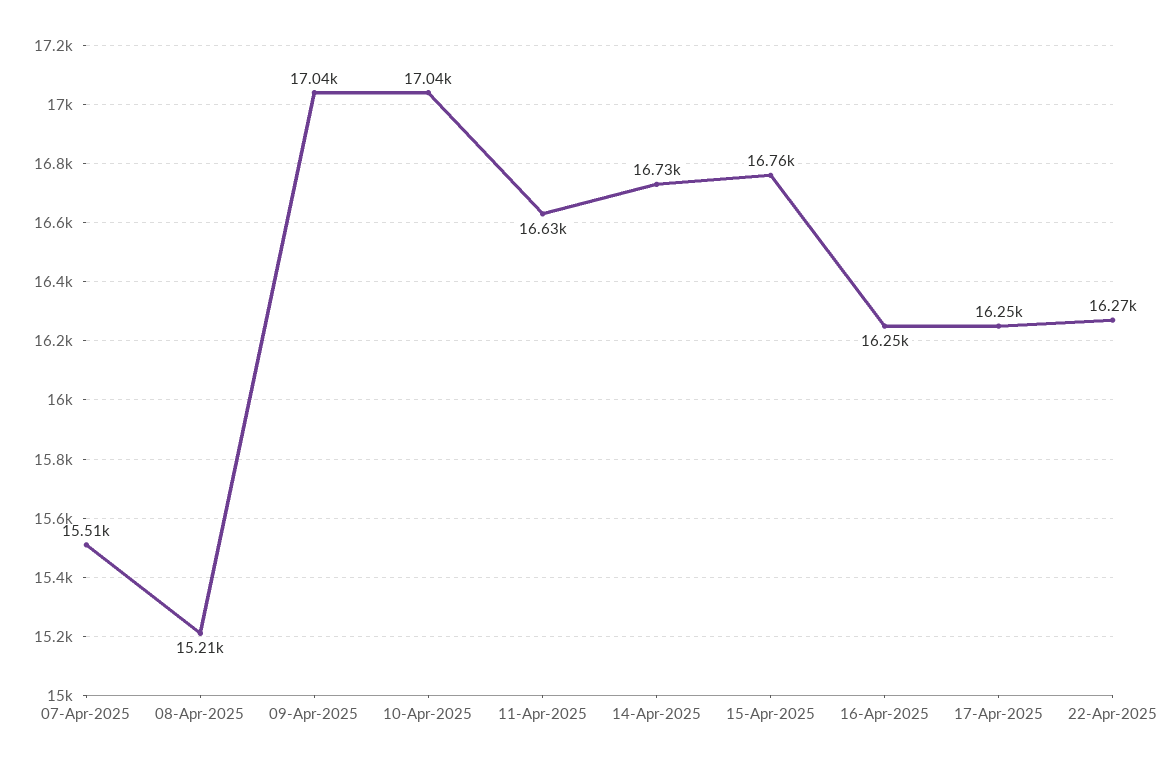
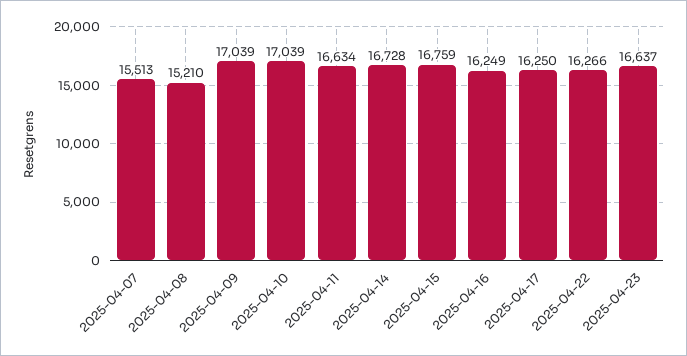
2025-04-23: none -> 16637

